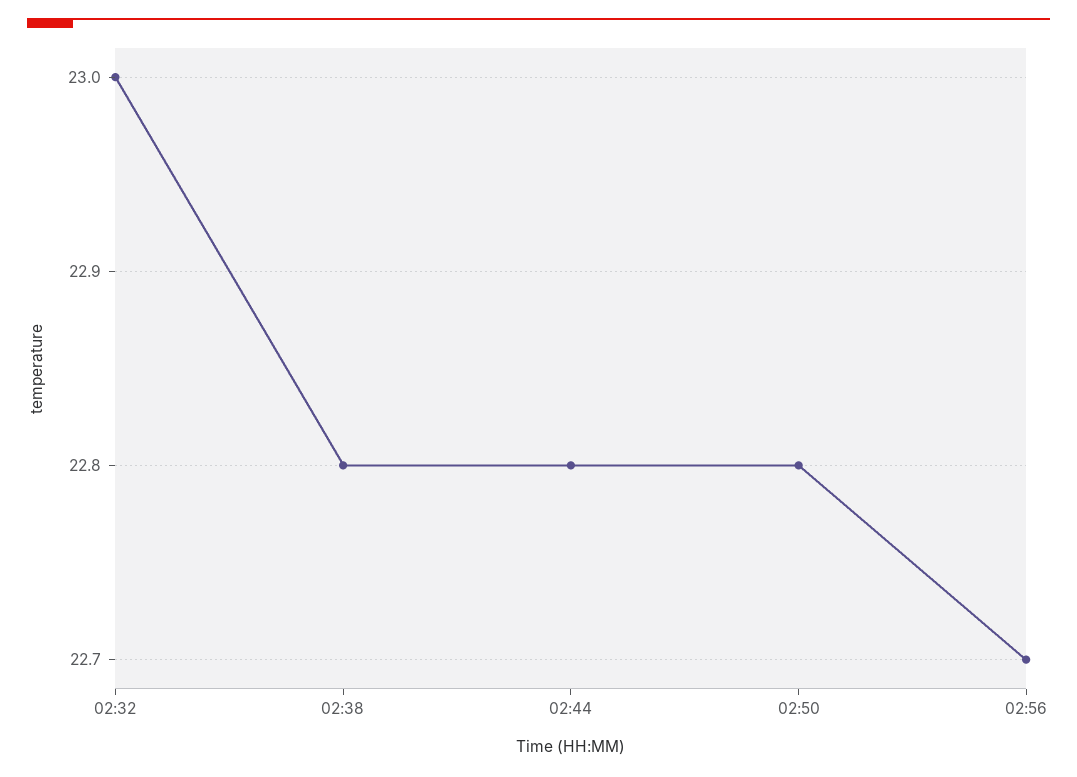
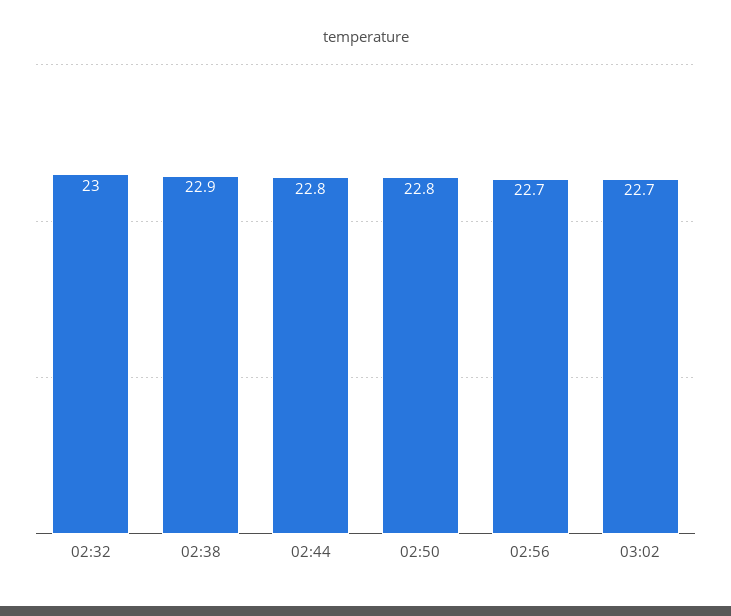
02:38: 22.8 -> 22.9
03:02: none -> 22.7

